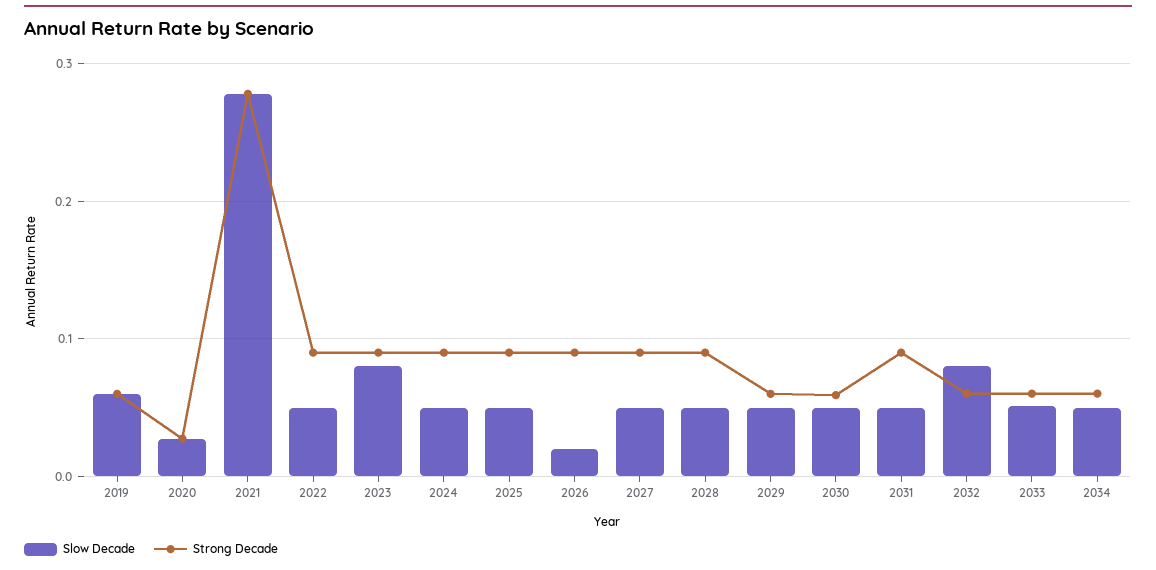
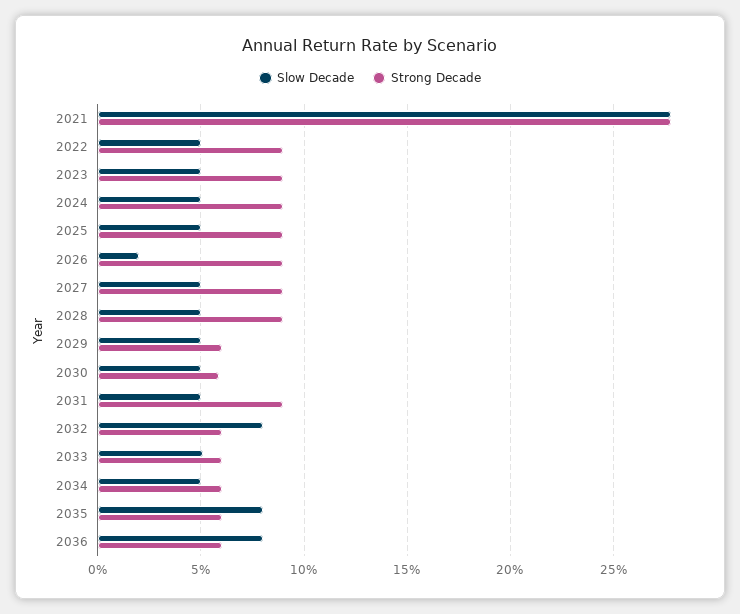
Slow Decade, 2019: 0.06 -> none
Strong Decade, 2019: 0.06 -> none
Slow Decade, 2020: 0.03 -> none
Strong Decade, 2020: 0.03 -> none
Slow Decade, 2023: 0.08 -> 0.05
Slow Decade, 2035: none -> 0.08
Strong Decade, 2035: none -> 0.06
Slow Decade, 2036: none -> 0.08
Strong Decade, 2036: none -> 0.06

